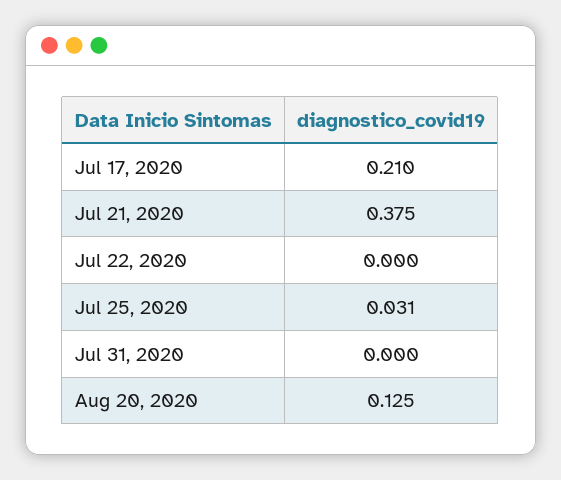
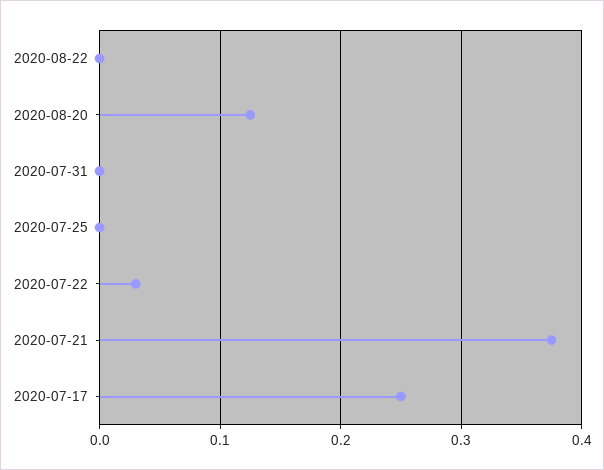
Jul 17, 2020: 0.21 -> 0.25
Jul 22, 2020: 0 -> 0.03
Jul 25, 2020: 0.031 -> 0
2020-08-22: none -> 0

